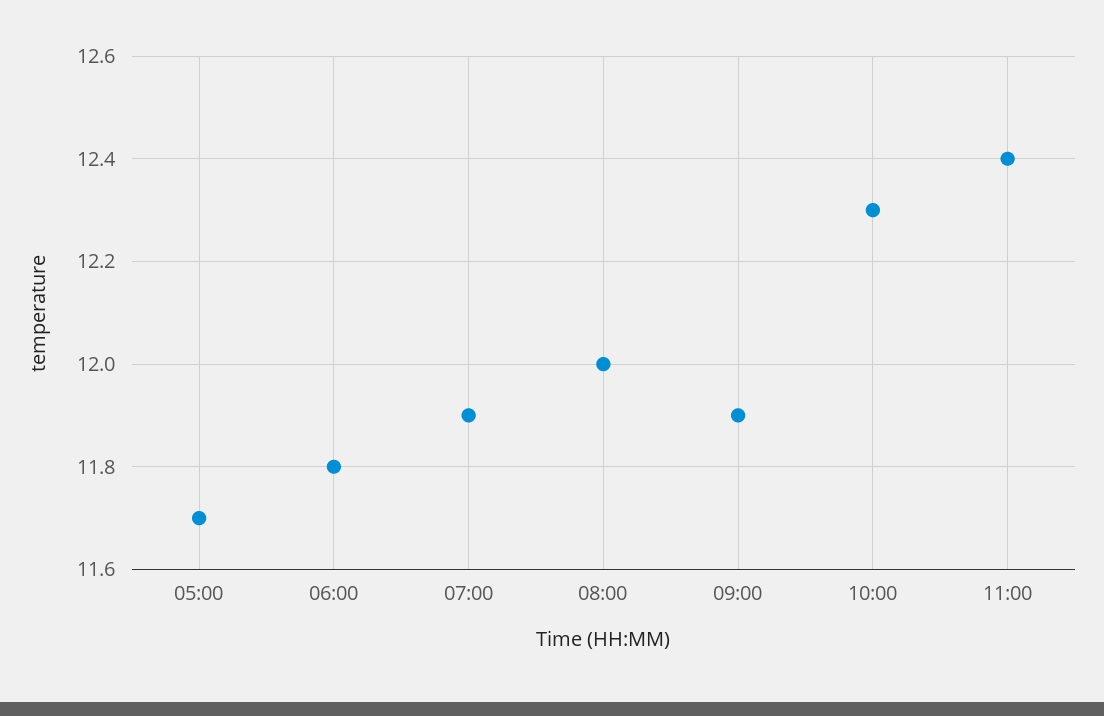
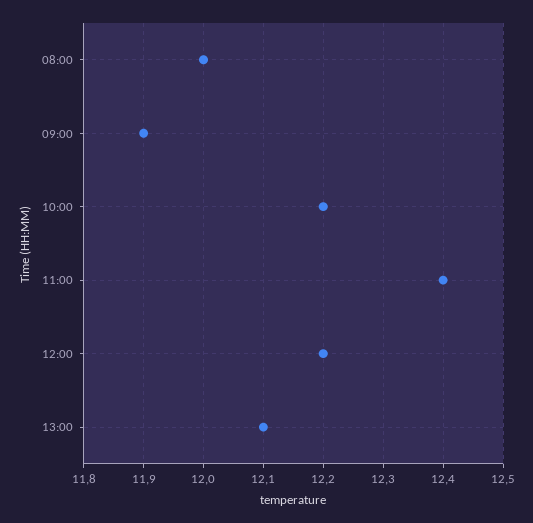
05:00: 11.7 -> none
06:00: 11.8 -> none
07:00: 11.9 -> none
10:00: 12.3 -> 12.2
12:00: none -> 12.2
13:00: none -> 12.1

